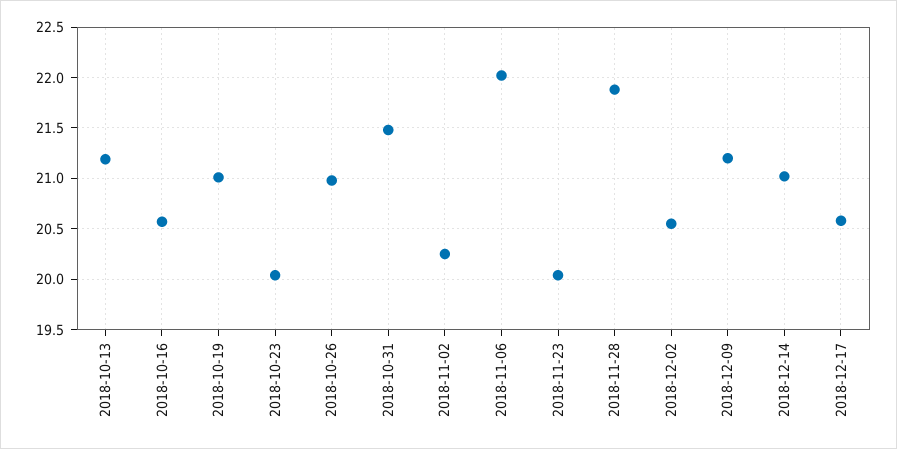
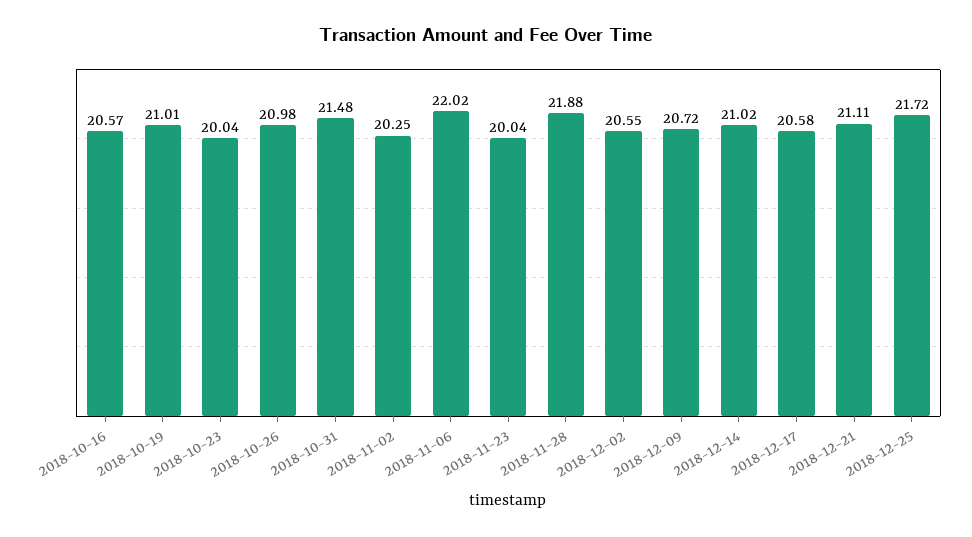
2018-10-13: 21.2 -> none
2018-12-09: 21.2 -> 20.72
2018-12-21: none -> 21.11
2018-12-25: none -> 21.72

